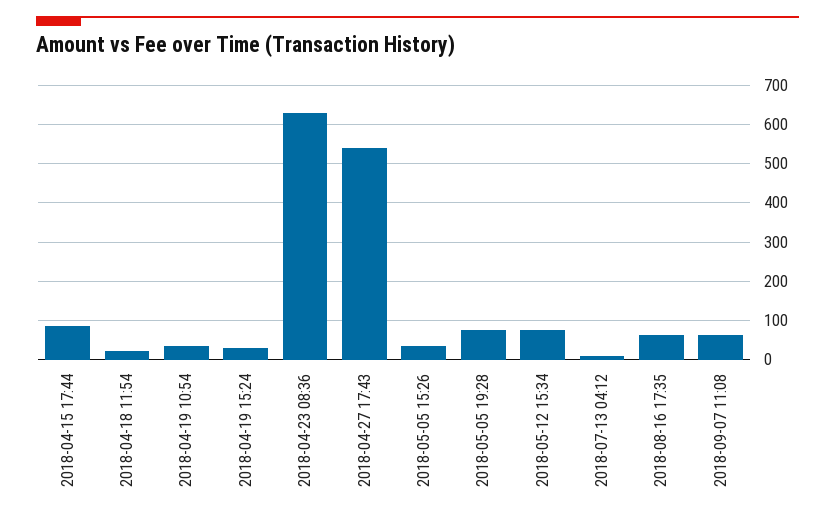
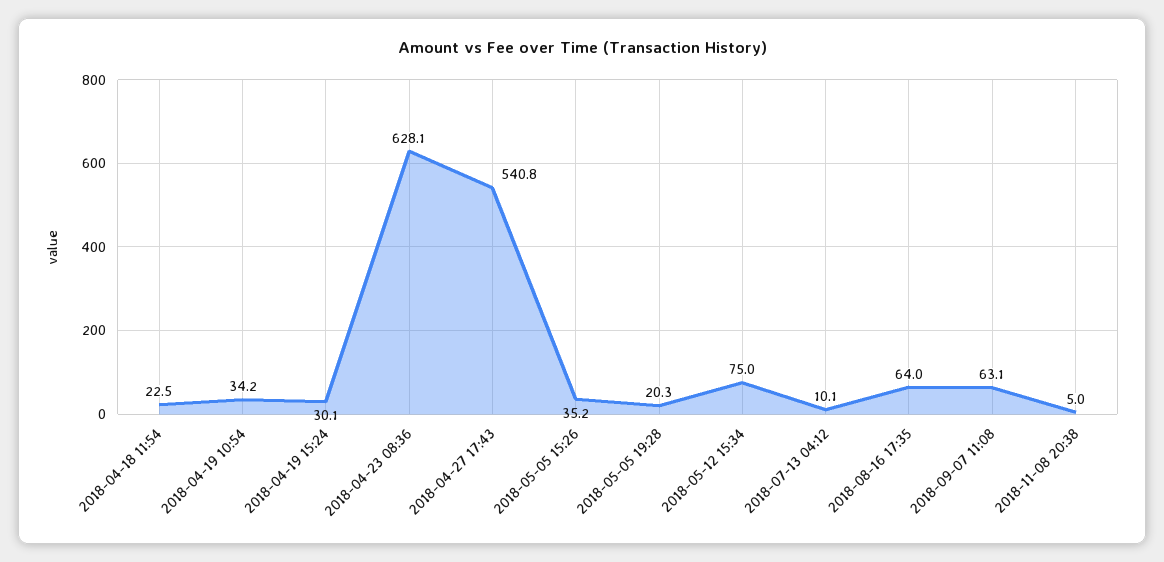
2018-04-15 17:44: 80 -> none
2018-05-05 19:28: 80 -> 20.3
2018-11-08 20:38: none -> 5

